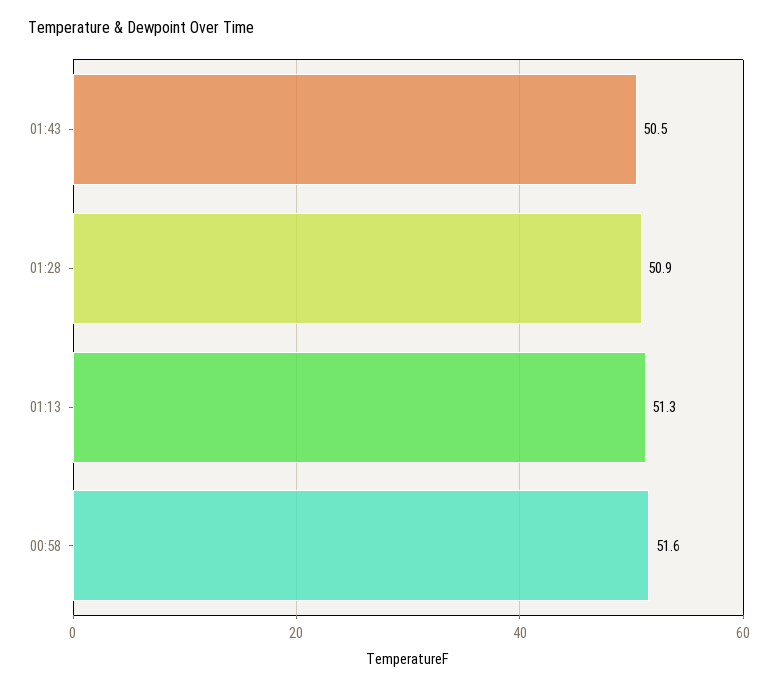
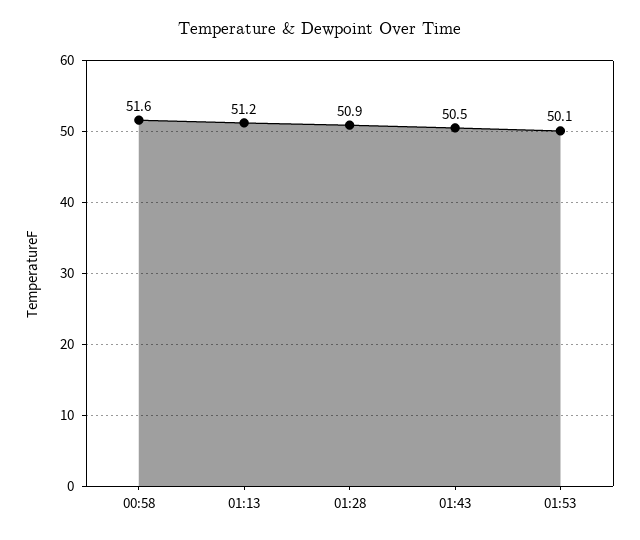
01:13: 51.3 -> 51.2
01:53: none -> 50.1

